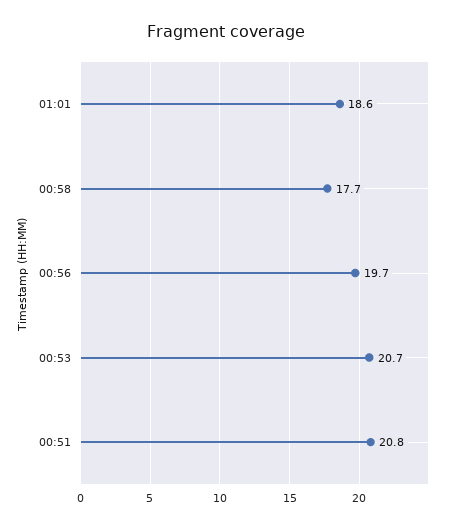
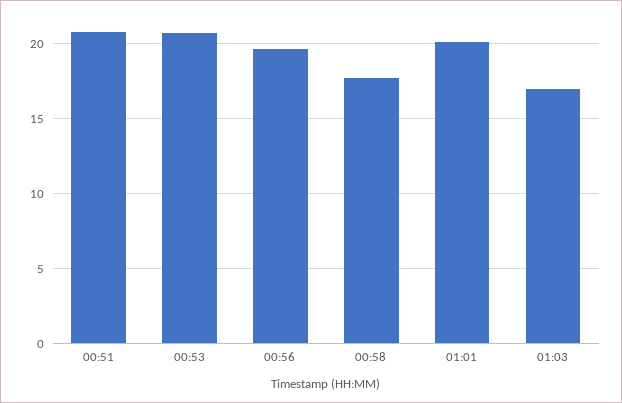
01:01: 18.6 -> 20
01:03: none -> 17

